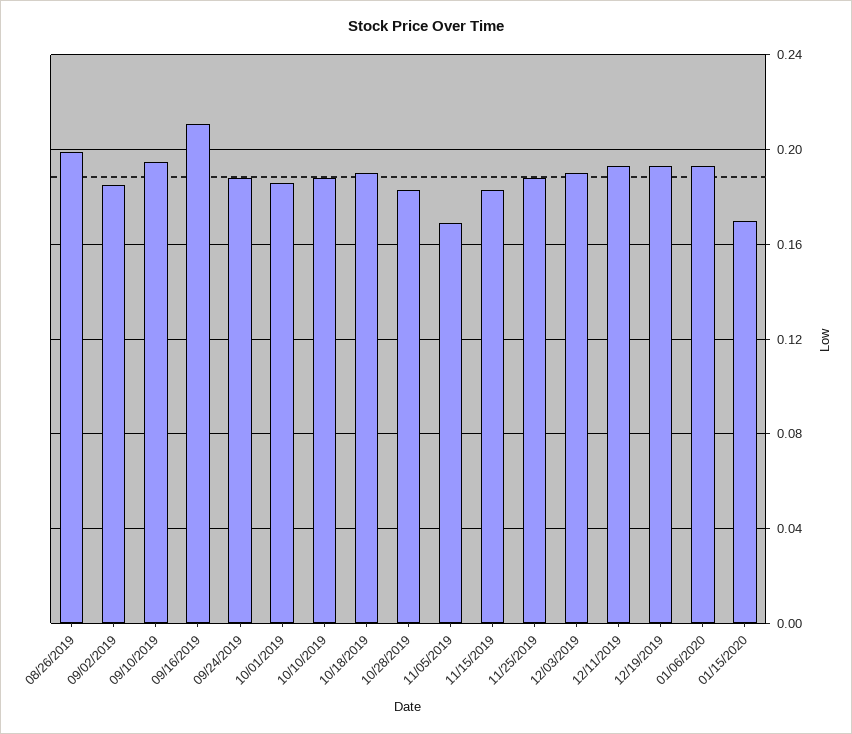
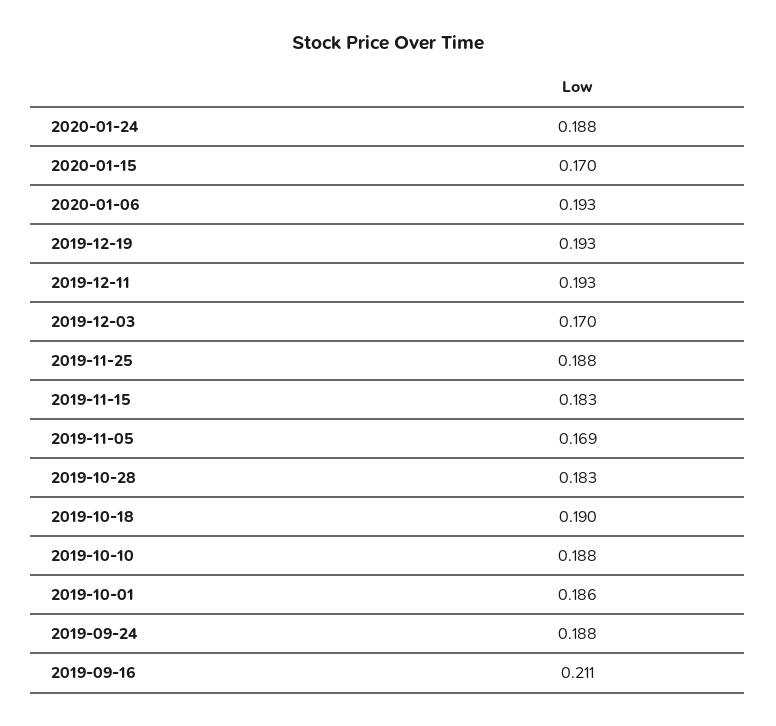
08/26/2019: 0.2 -> none
09/02/2019: 0.185 -> none
09/10/2019: 0.195 -> none
12/03/2019: 0.19 -> 0.17
2020-01-24: none -> 0.188

